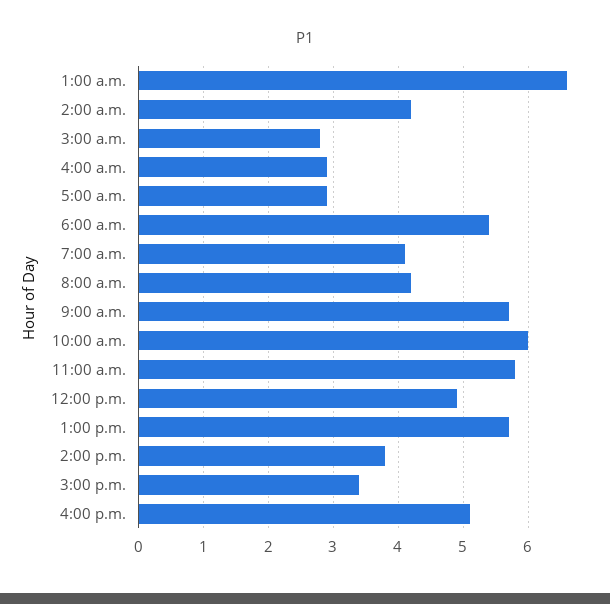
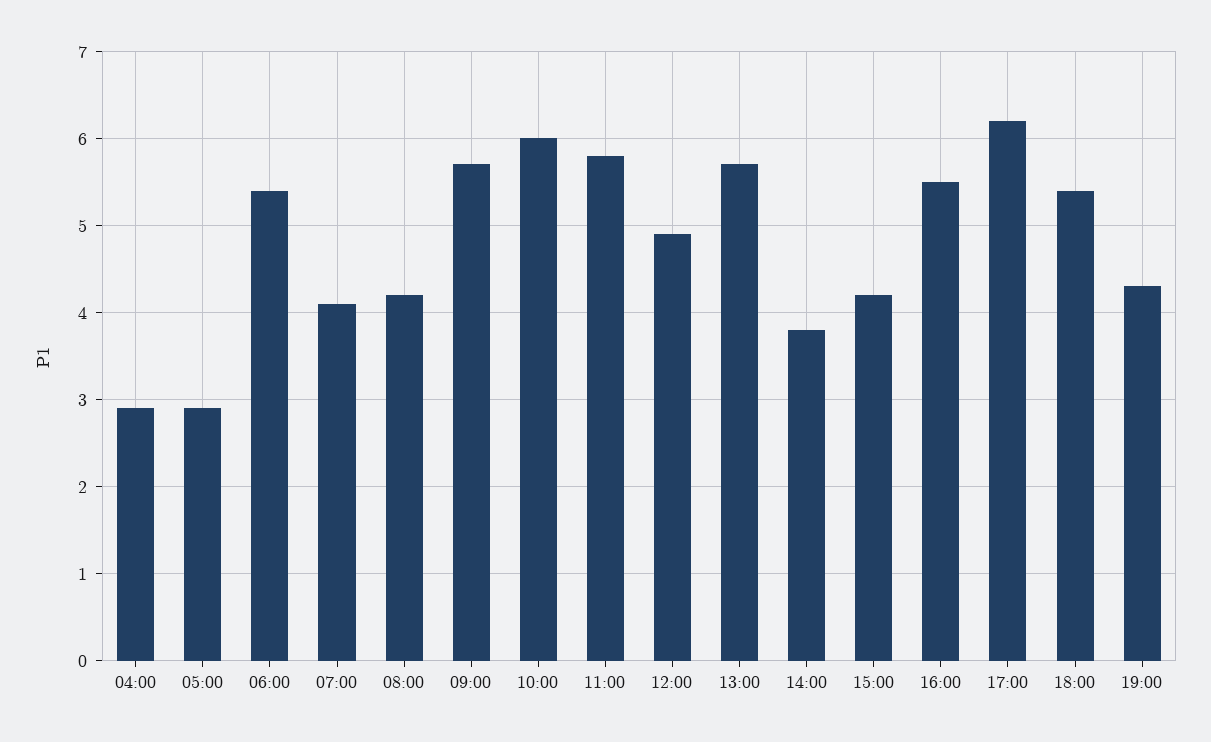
1:00 a.m.: 6.6 -> none
2:00 a.m.: 4.2 -> none
3:00 a.m.: 2.8 -> none
3:00 p.m.: 3.4 -> 4.2
4:00 p.m.: 5.1 -> 5.5
17:00: none -> 6.2
18:00: none -> 5.4
19:00: none -> 4.3

